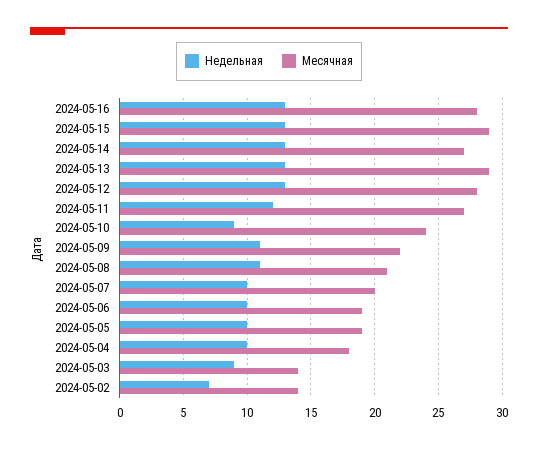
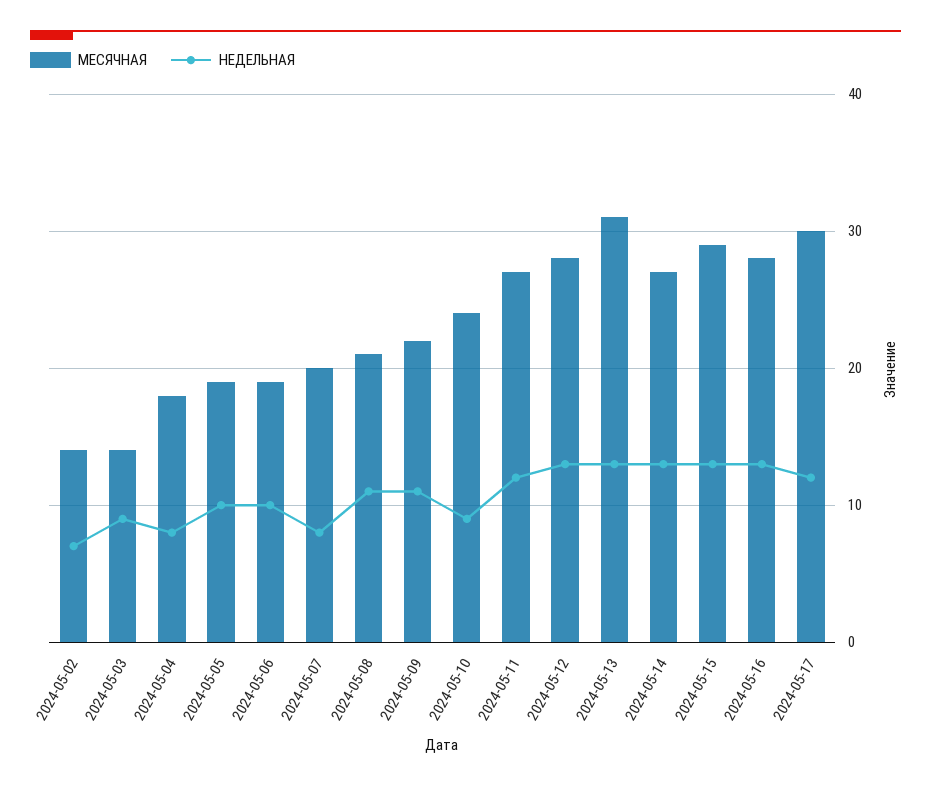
Месячная, 2024-05-13: 29 -> 31
Недельная, 2024-05-07: 10 -> 8
Недельная, 2024-05-04: 10 -> 8
Месячная, 2024-05-17: none -> 30
Недельная, 2024-05-17: none -> 12

